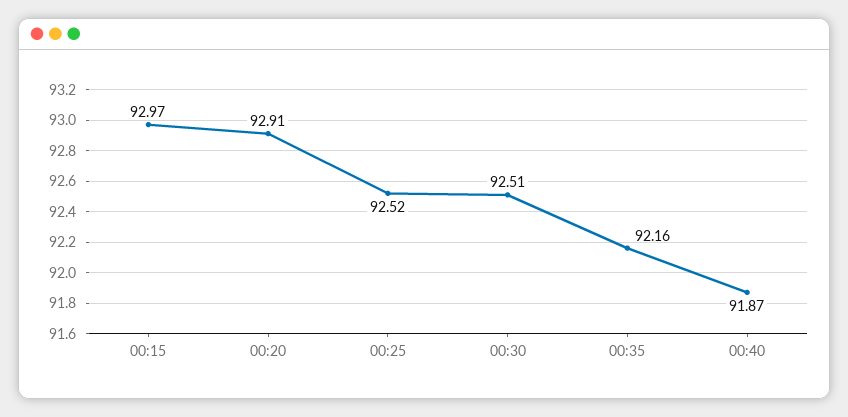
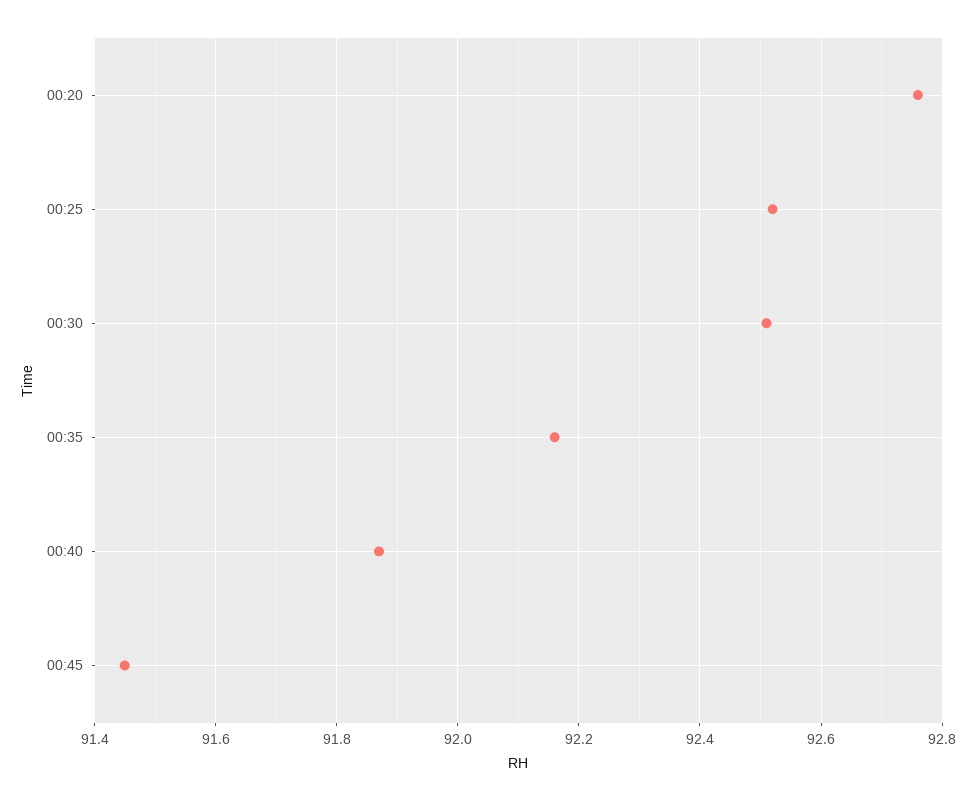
00:15: 92.97 -> none
00:20: 92.91 -> 92.75
00:45: none -> 91.45

